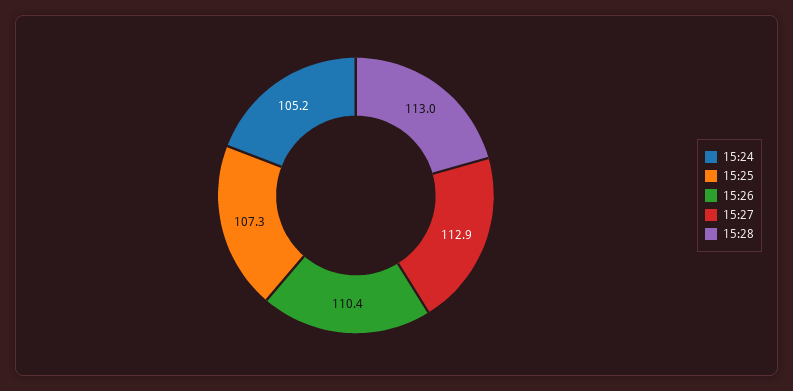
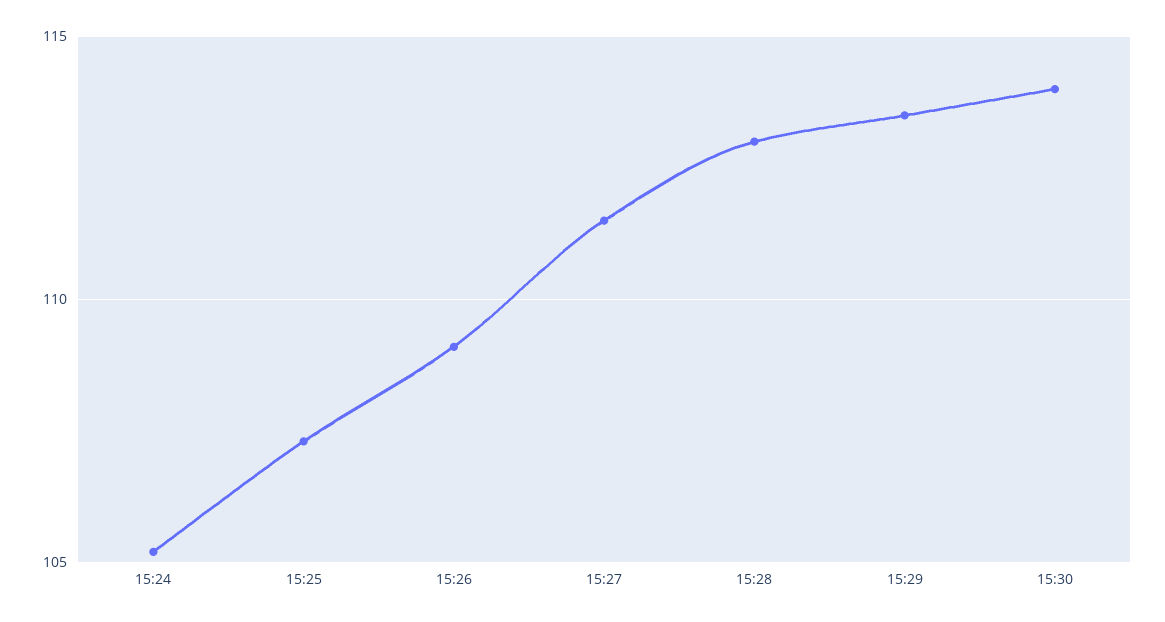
15:26: 110.4 -> 109
15:27: 112.9 -> 111.5
15:29: none -> 113.5
15:30: none -> 114

